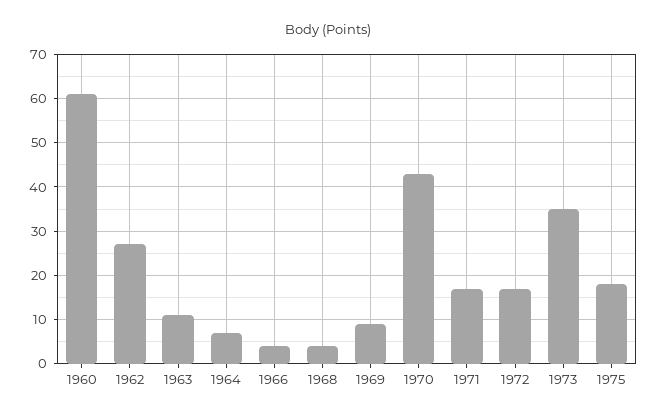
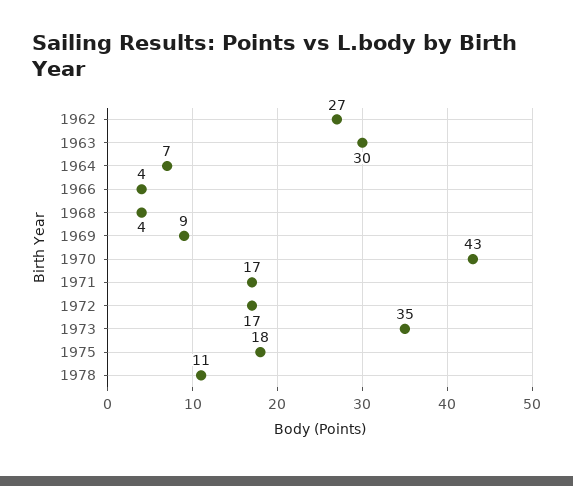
1960: 60 -> none
1963: 10 -> 30
1978: none -> 11

